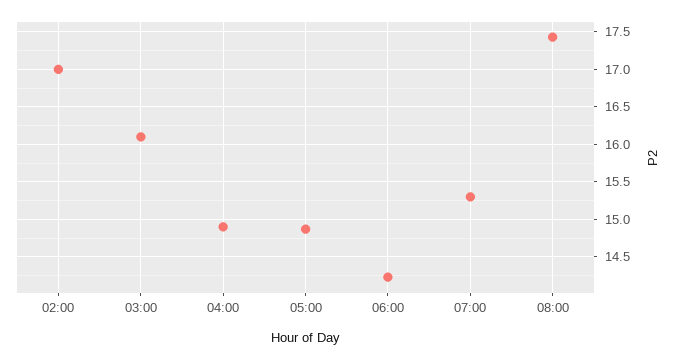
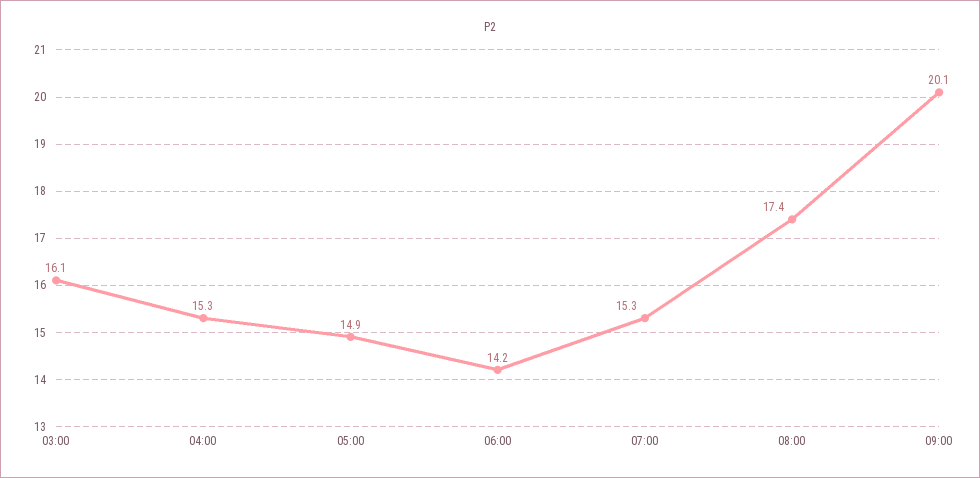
02:00: 17 -> none
04:00: 14.9 -> 15.3
09:00: none -> 20.1

